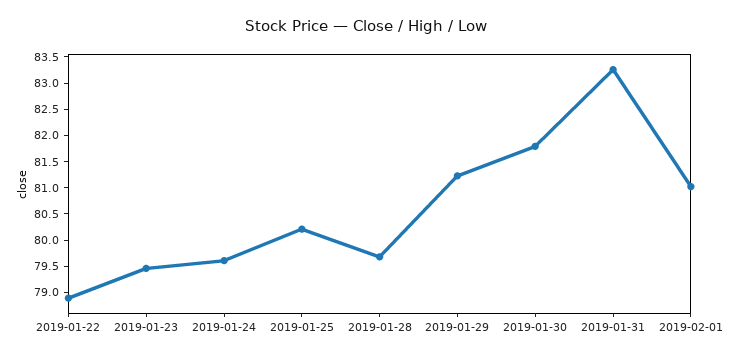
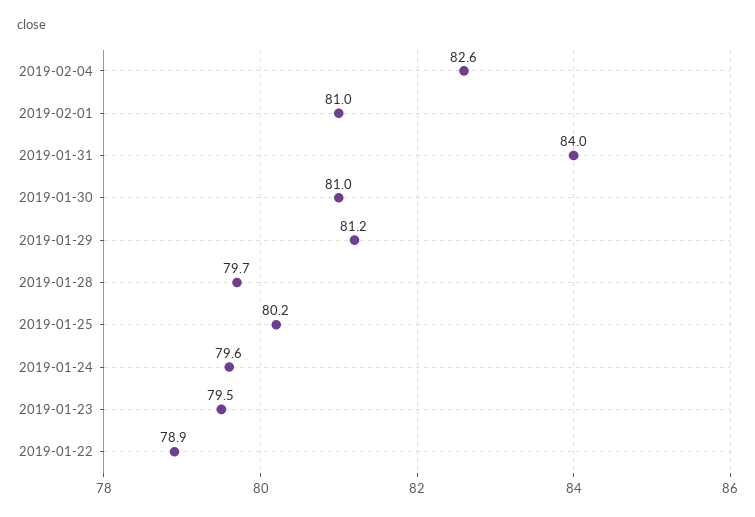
2019-01-30: 81.75 -> 81
2019-01-31: 83.25 -> 84
2019-02-04: none -> 82.6

